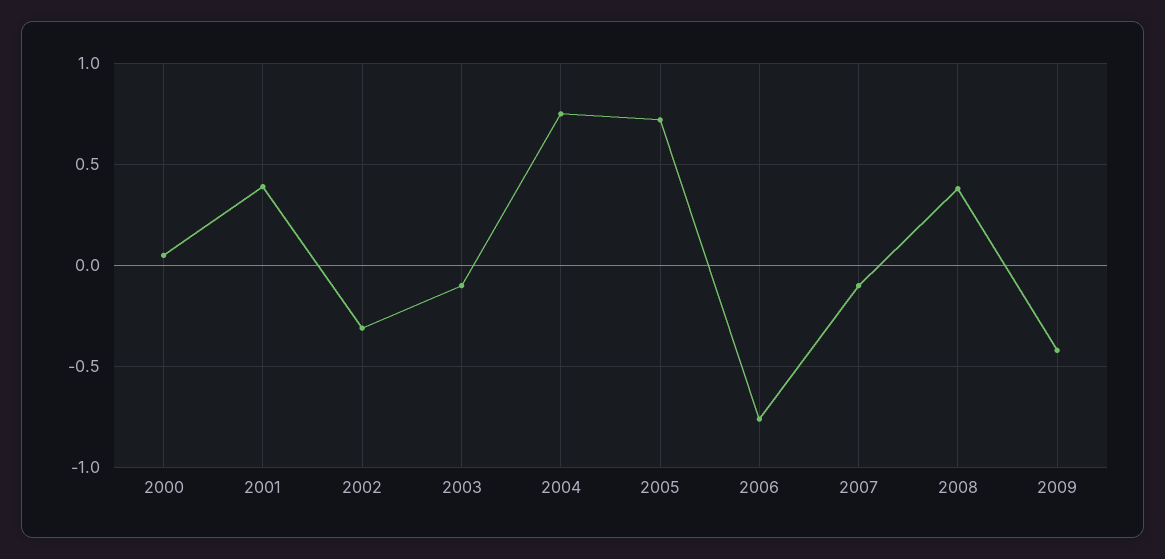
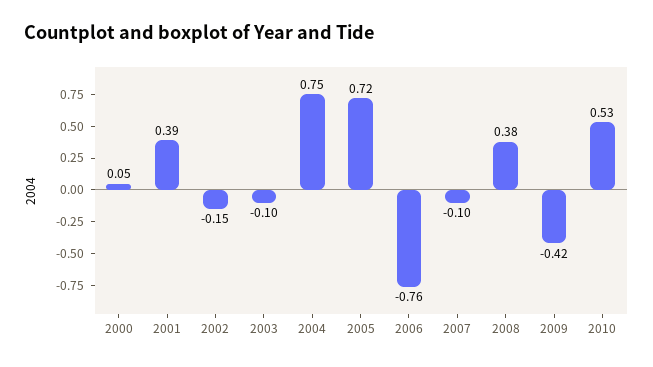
2002: -0.3 -> -0.15
2010: none -> 0.53

